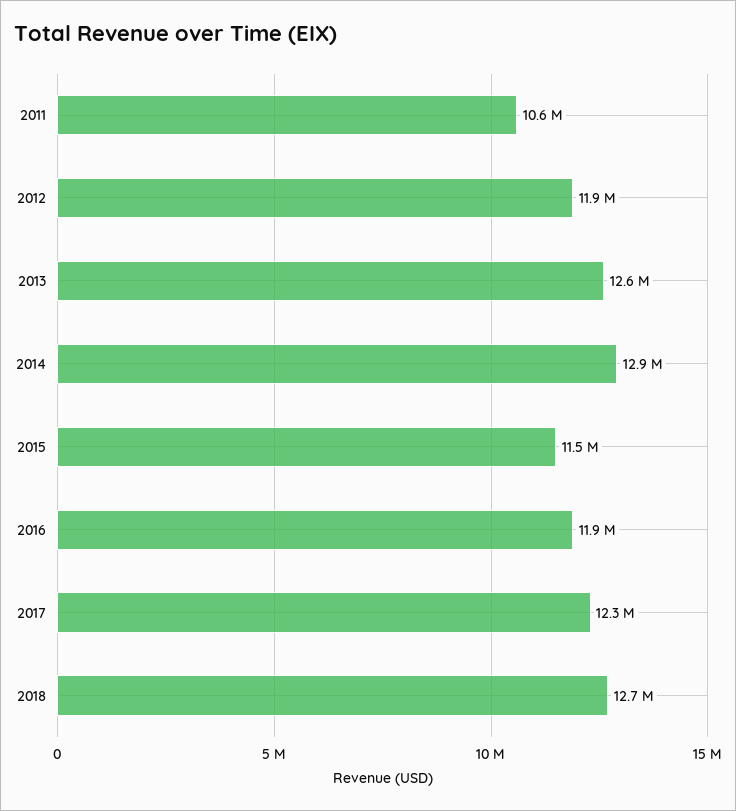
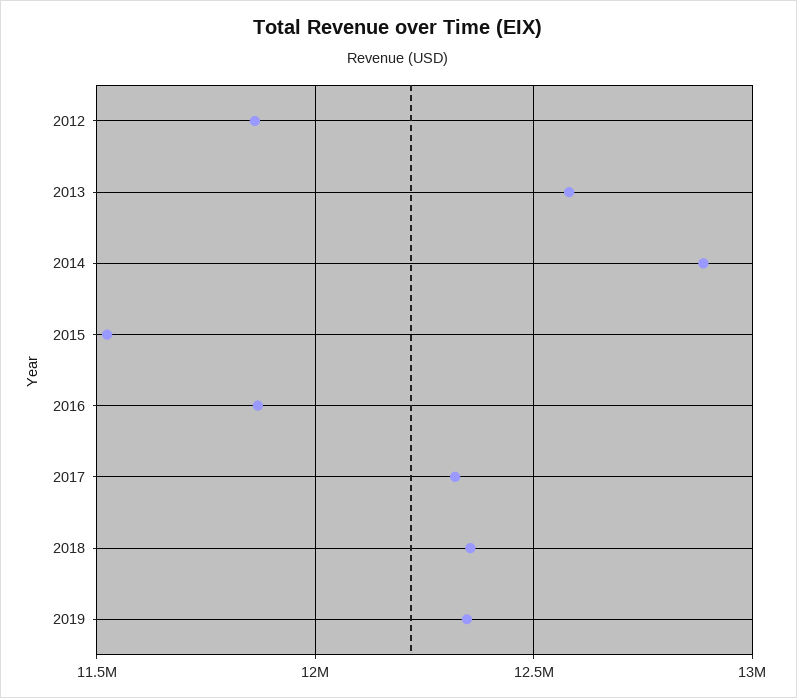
2011: 10600000 -> none
2018: 12700000 -> 12350000
2019: none -> 12350000

